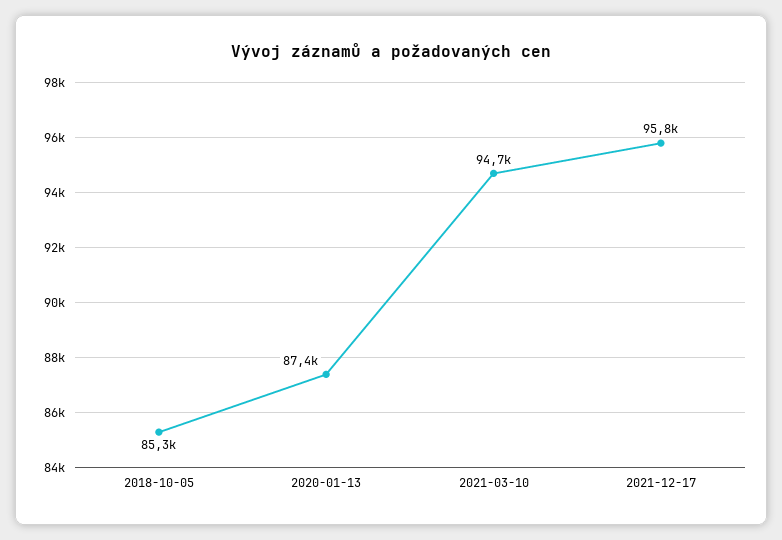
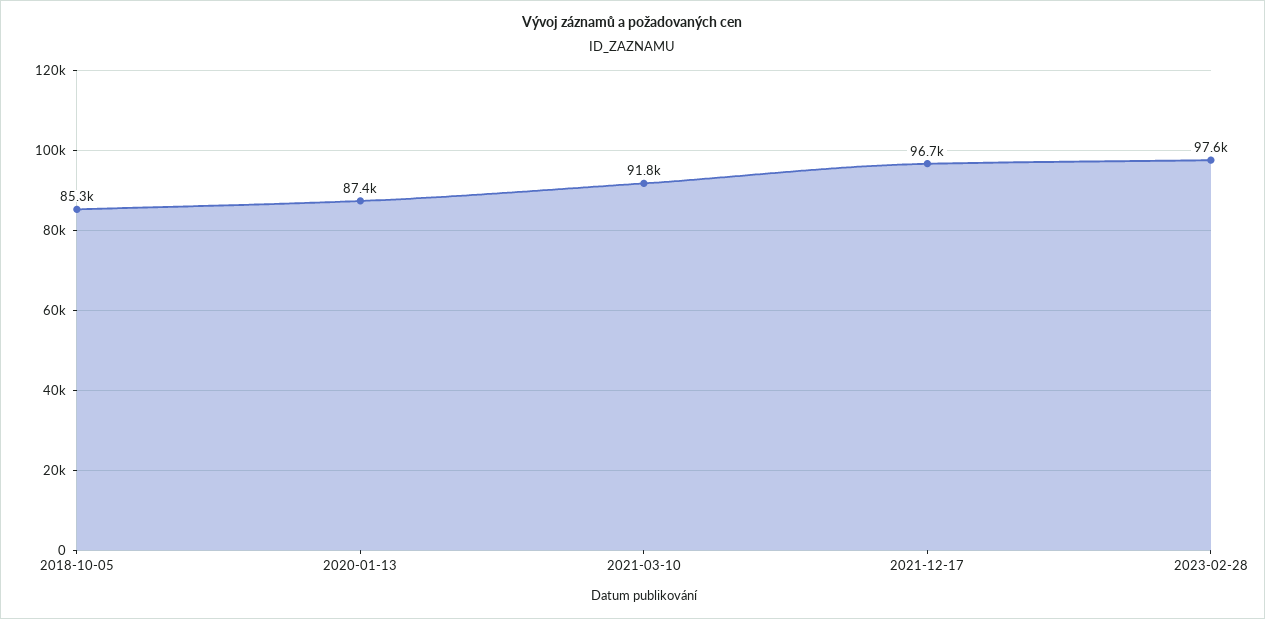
2021-03-10: 94700 -> 91800
2021-12-17: 95800 -> 96700
2023-02-28: none -> 97600

